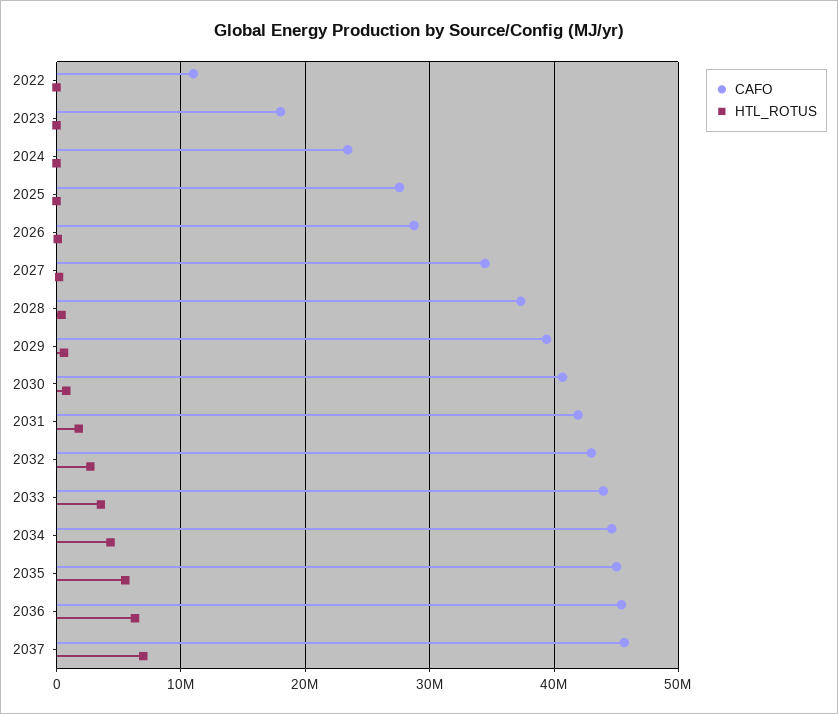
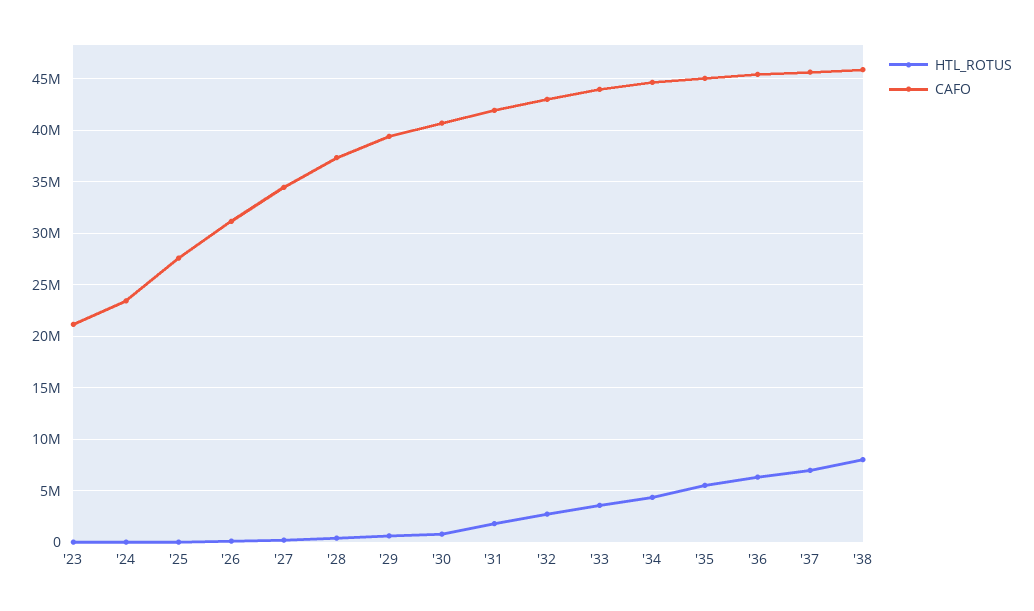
CAFO, 2022: 11000000 -> none
HTL_ROTUS, 2022: 0 -> none
CAFO, 2023: 18000000 -> 21000000
CAFO, 2026: 29000000 -> 31000000
HTL_ROTUS, '38: none -> 8000000
CAFO, '38: none -> 46000000

